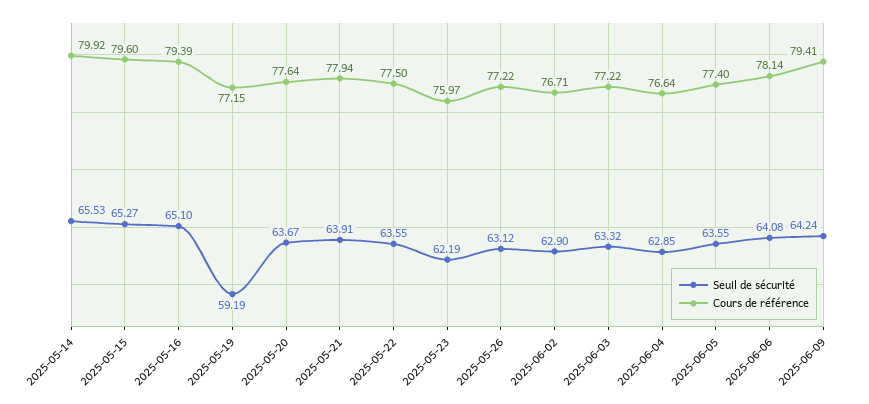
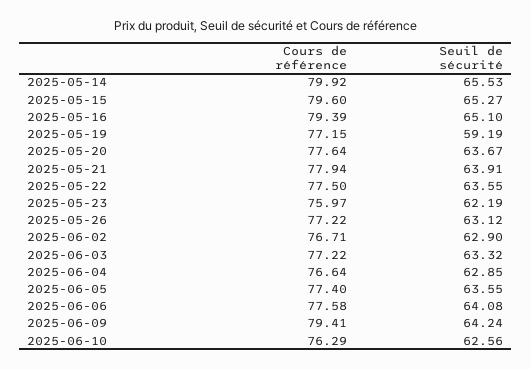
Cours de référence, 2025-06-06: 78.14 -> 77.58
Cours de référence, 2025-06-10: none -> 76.29
Seuil de sécurité, 2025-06-10: none -> 62.56

